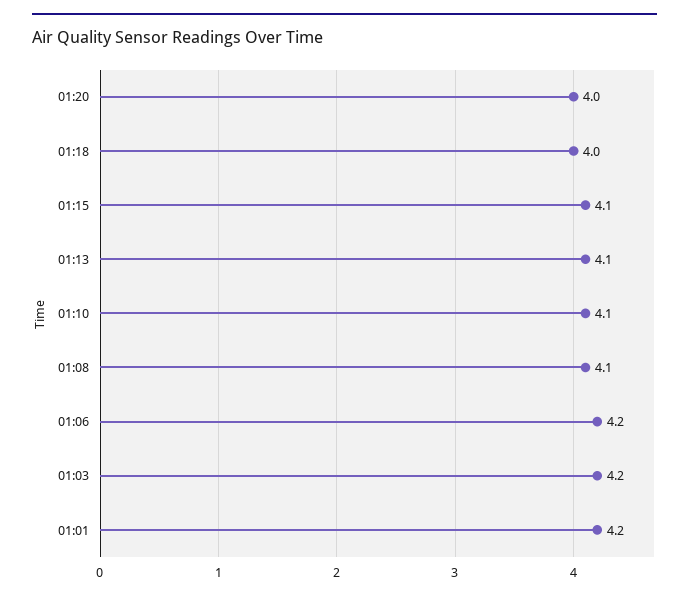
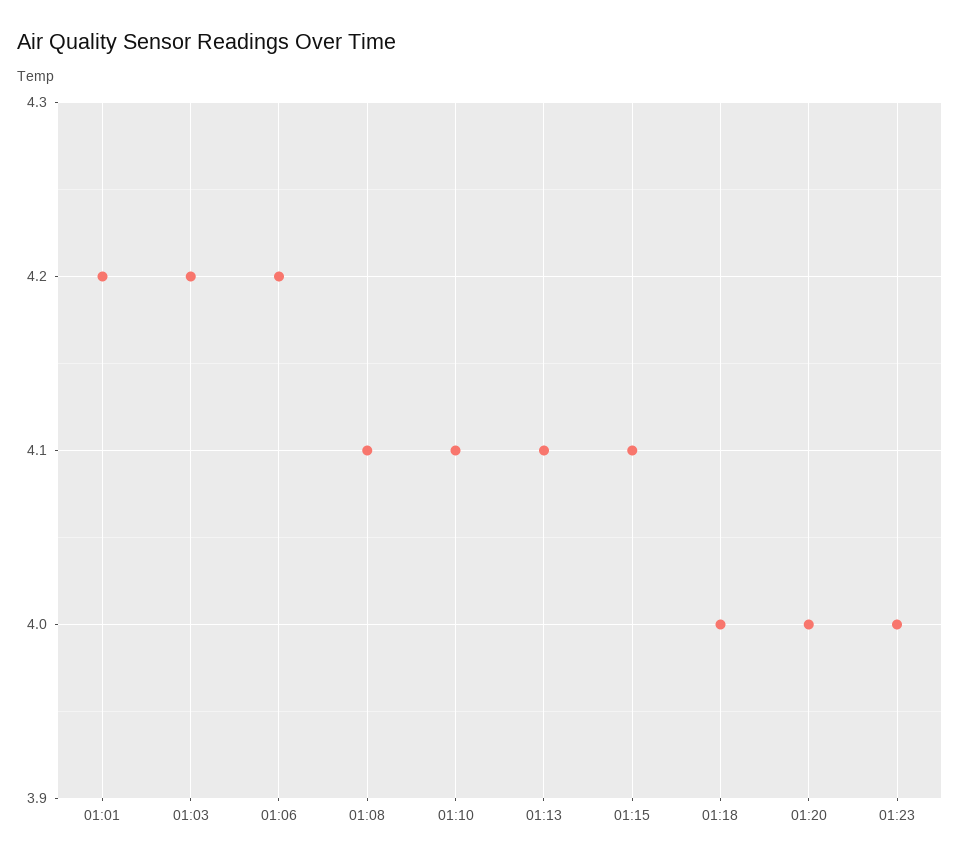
01:23: none -> 4

